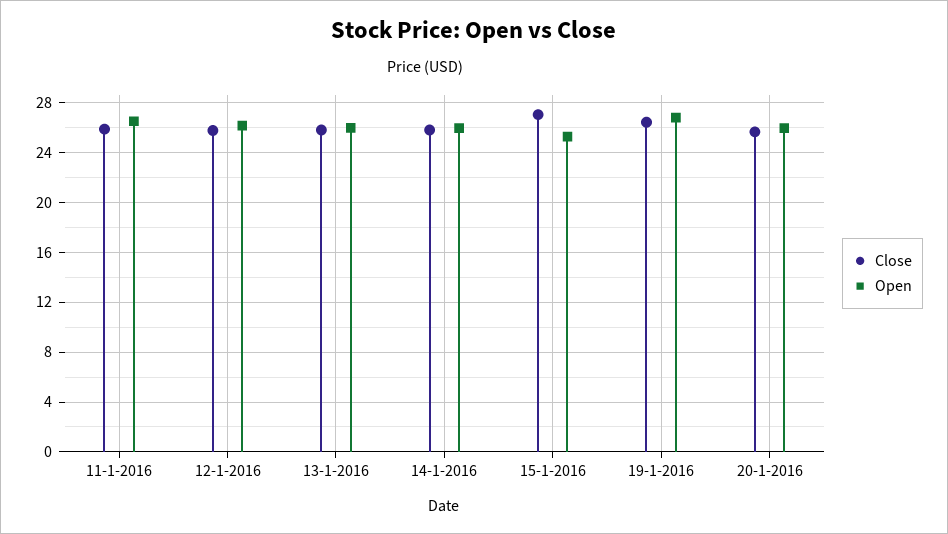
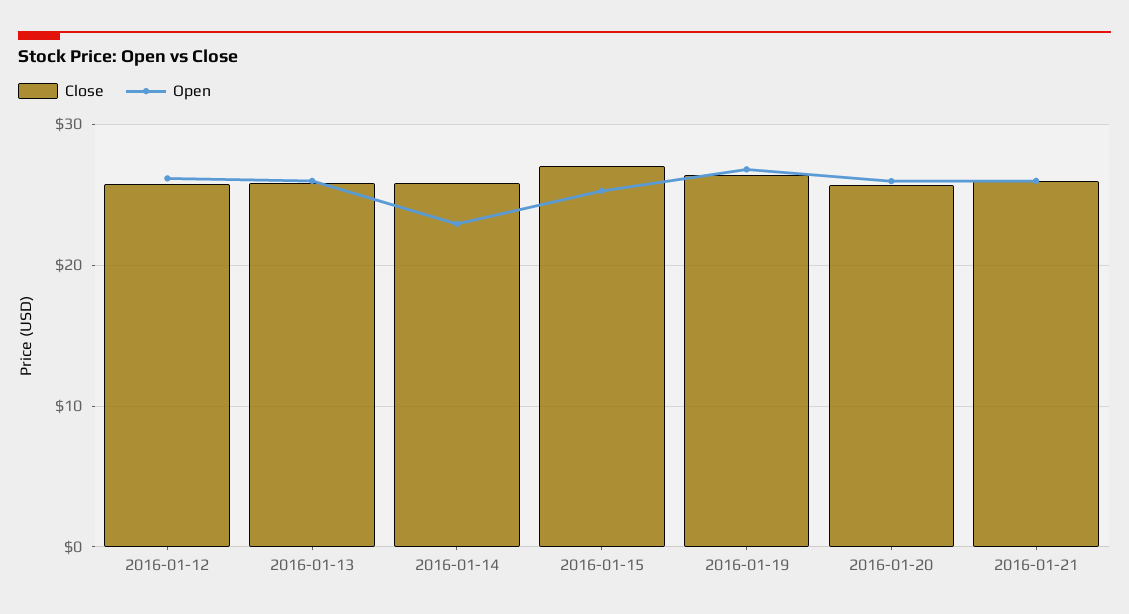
Close, 11-1-2016: 26 -> none
Open, 11-1-2016: 26.5 -> none
Open, 14-1-2016: 26 -> 23
Close, 2016-01-21: none -> 26
Open, 2016-01-21: none -> 26

